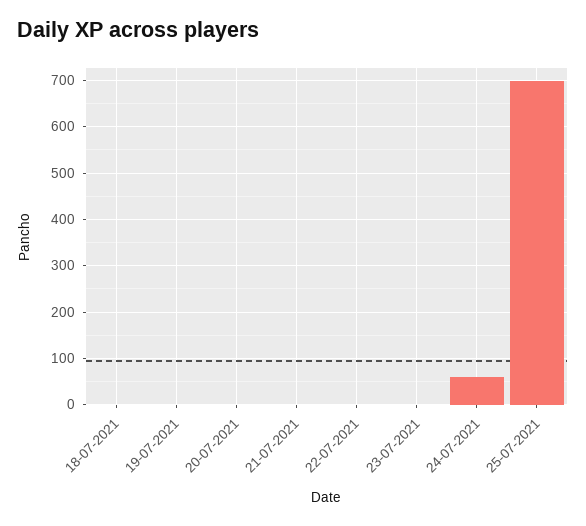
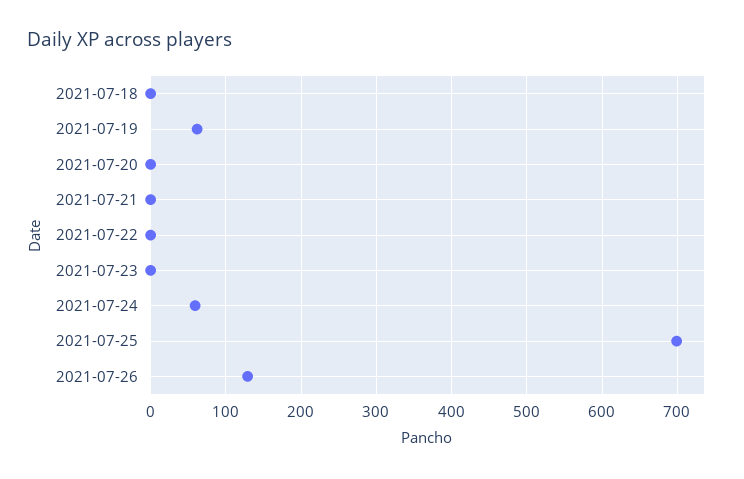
19-07-2021: 0 -> 60
2021-07-26: none -> 130

